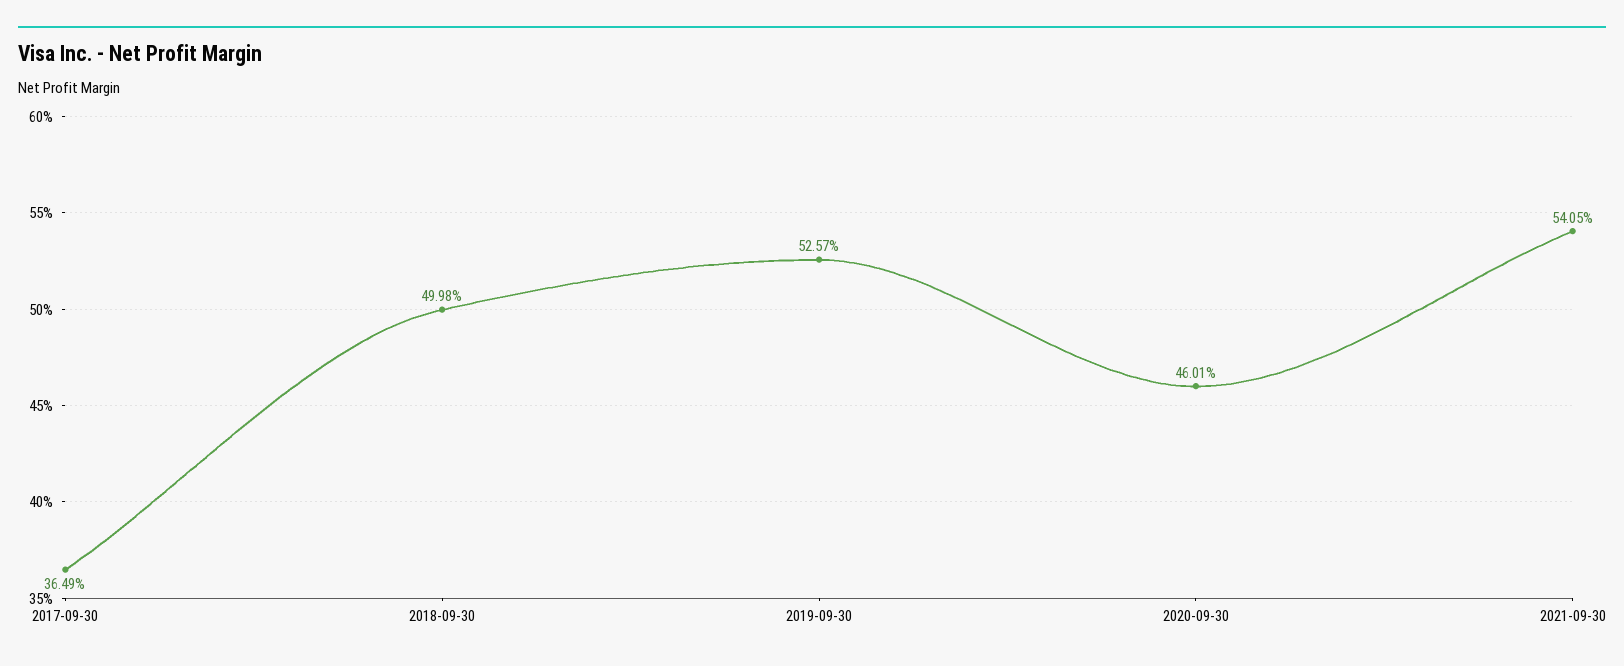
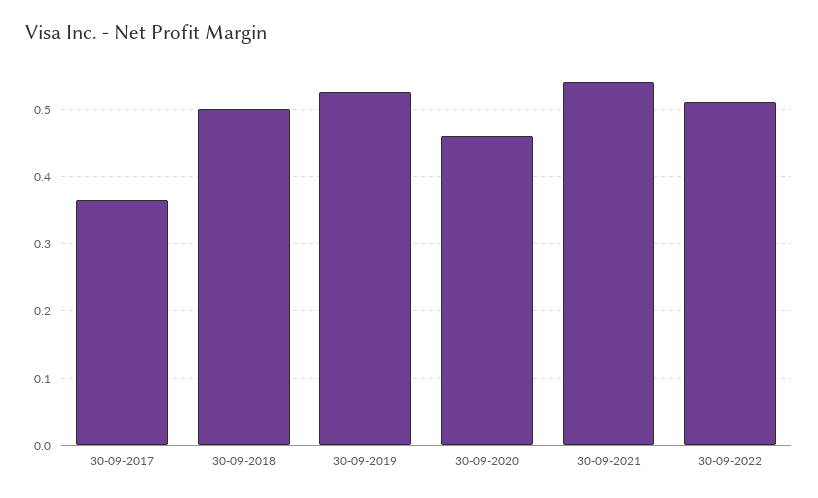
30-09-2022: none -> 0.51

